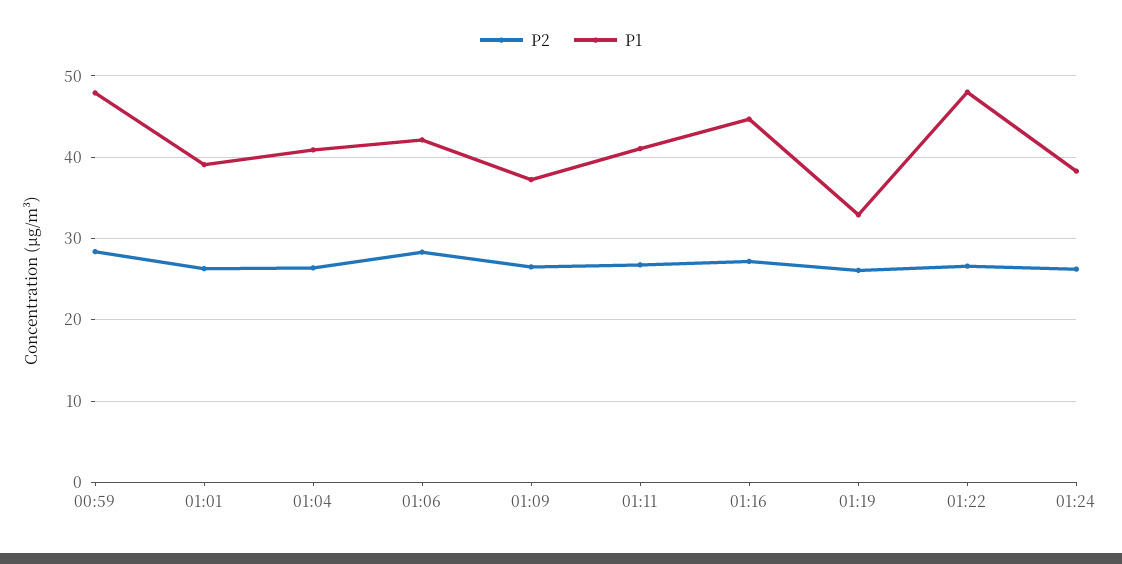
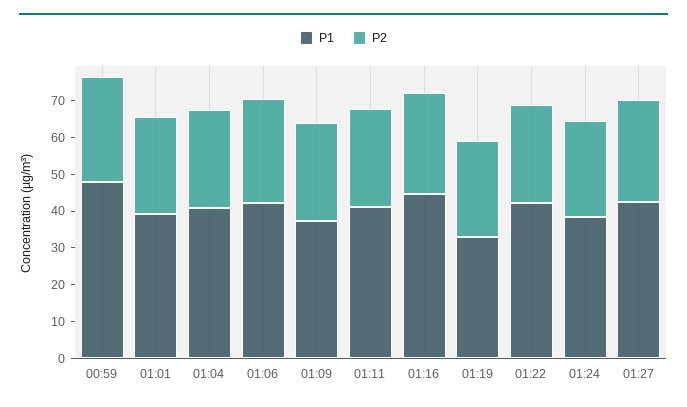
P1, 01:22: 48 -> 42.5
P1, 01:27: none -> 42.5
P2, 01:27: none -> 27.5

